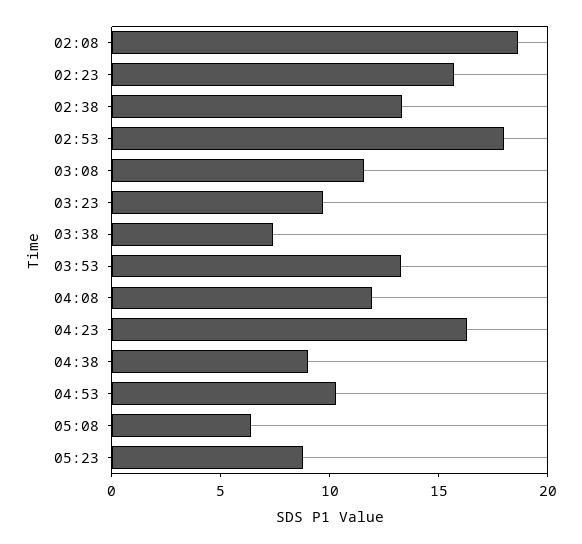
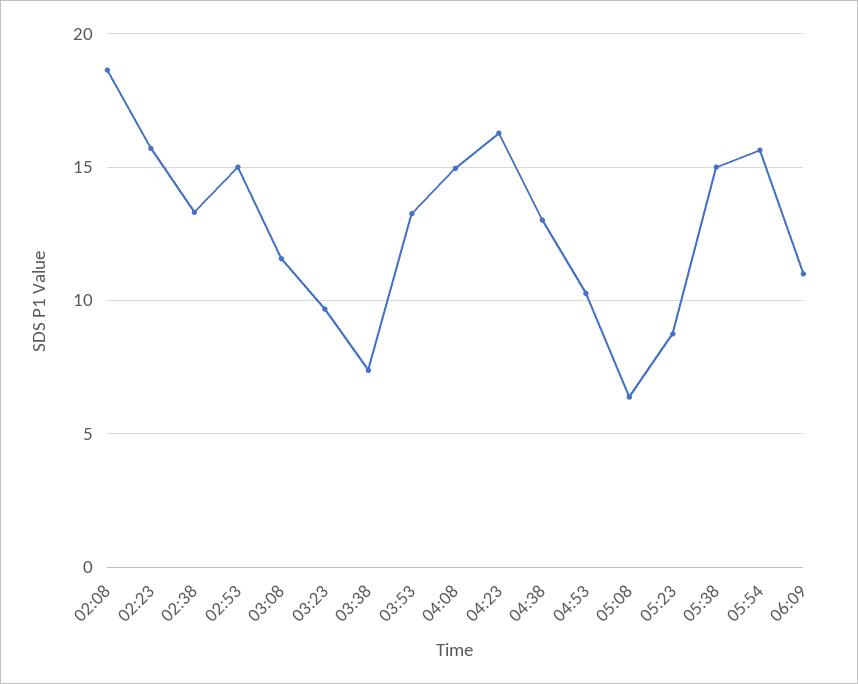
02:53: 18 -> 15
04:08: 12 -> 15
04:38: 9 -> 13
05:38: none -> 15
05:54: none -> 15.5
06:09: none -> 11

